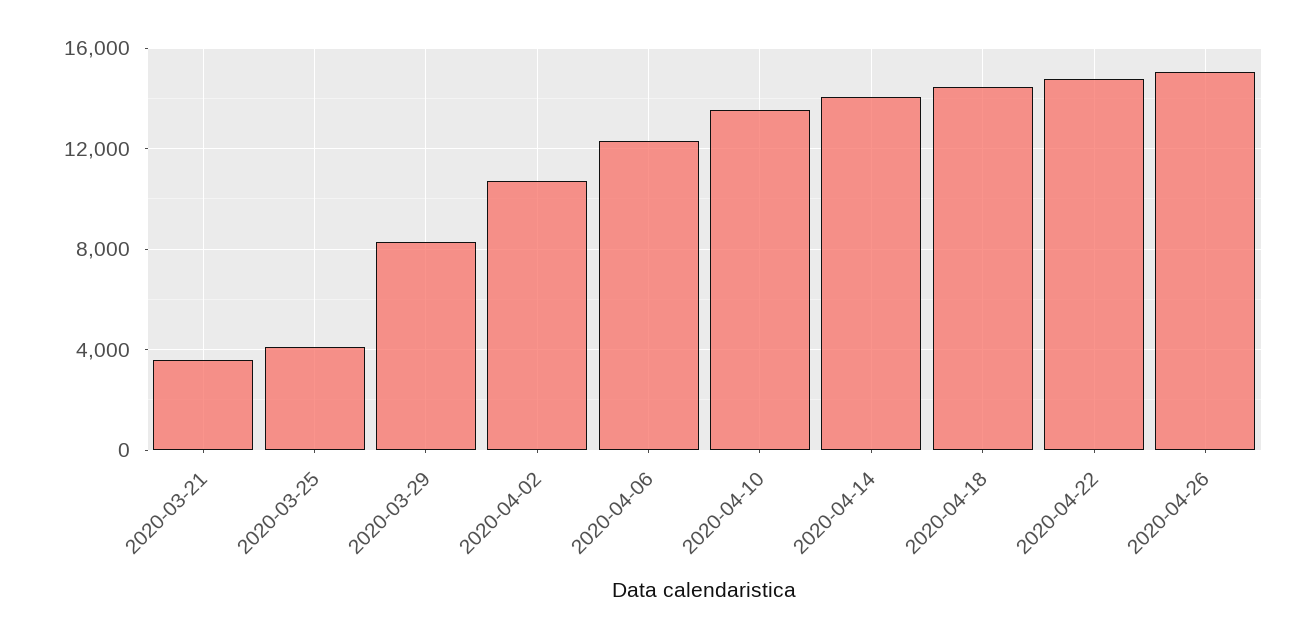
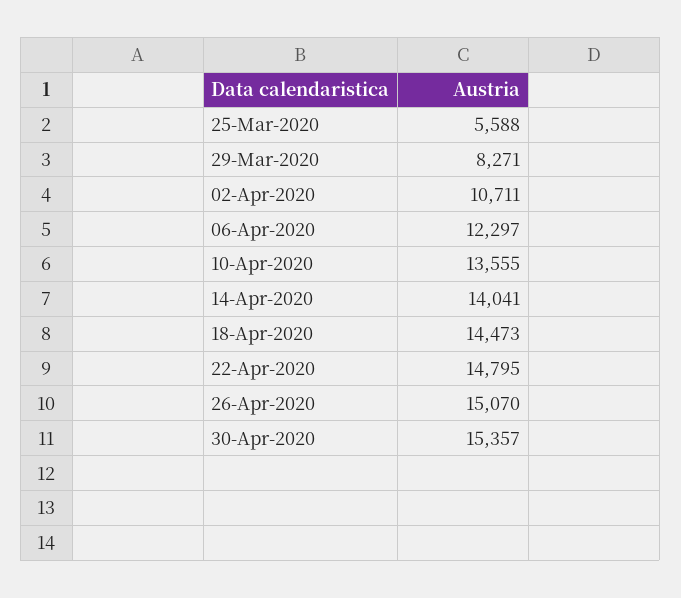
2020-03-21: 3500 -> none
2020-03-25: 4000 -> 5588
30-Apr-2020: none -> 15357

